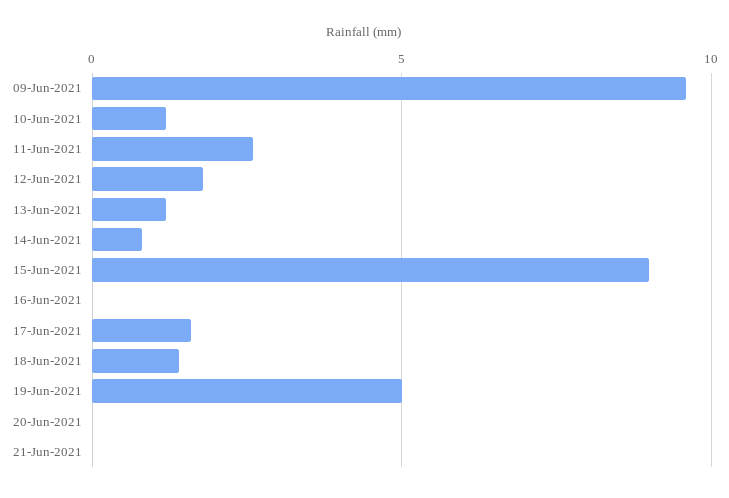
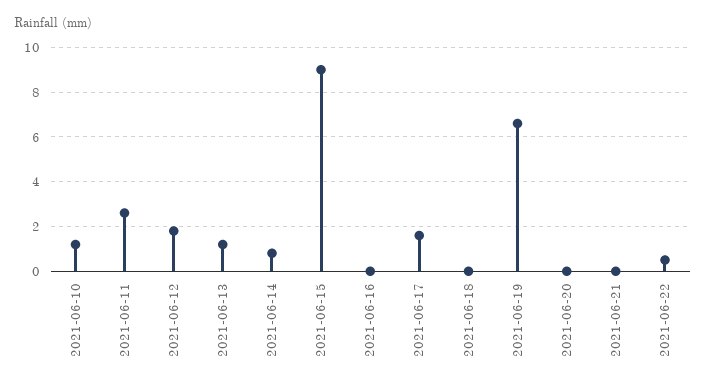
09-Jun-2021: 9.5 -> none
18-Jun-2021: 1.5 -> 0
19-Jun-2021: 5 -> 6.5
2021-06-22: none -> 0.5

